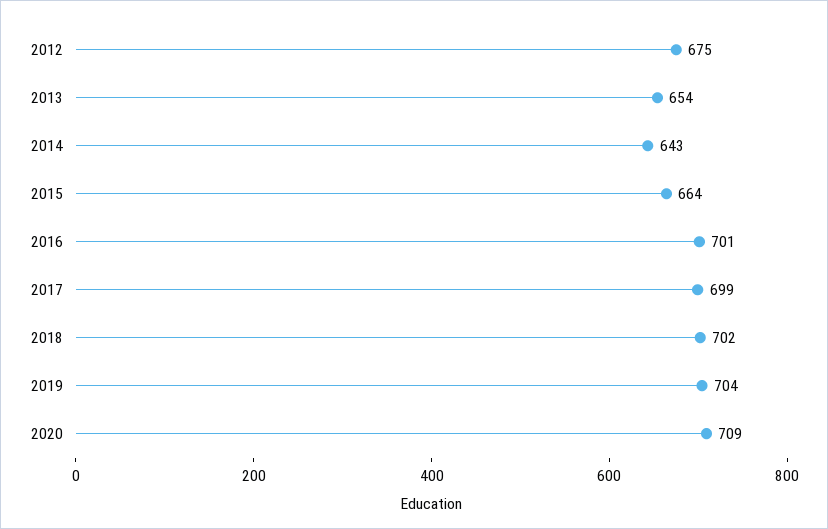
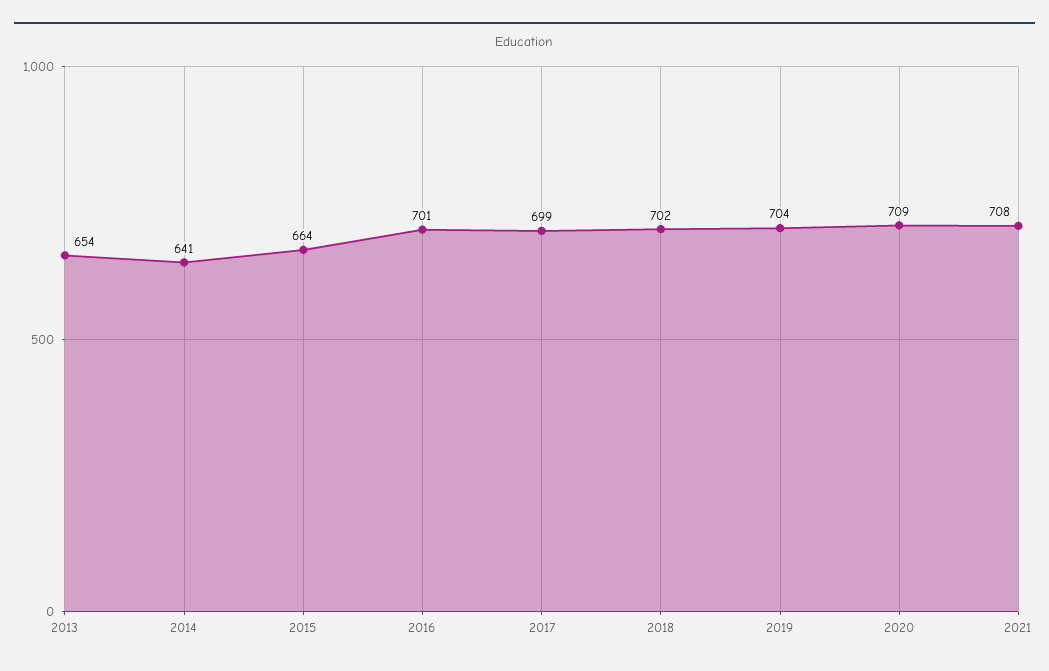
2012: 675 -> none
2014: 643 -> 641
2021: none -> 708

